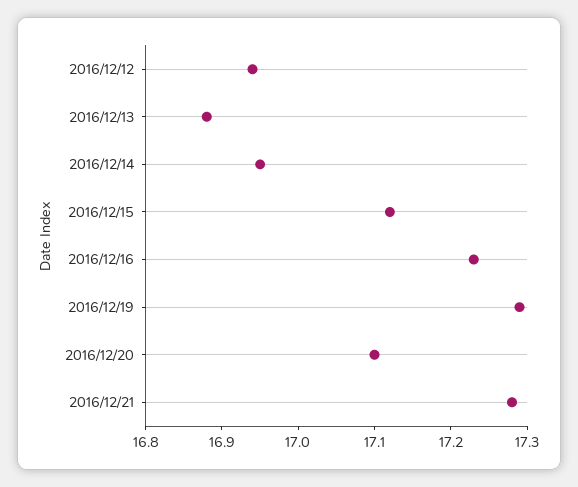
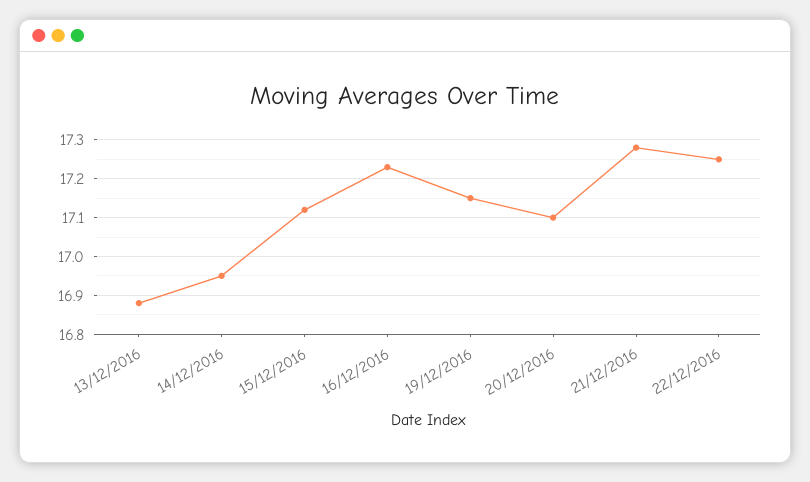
2016/12/12: 16.95 -> none
2016/12/19: 17.3 -> 17.15
22/12/2016: none -> 17.25

